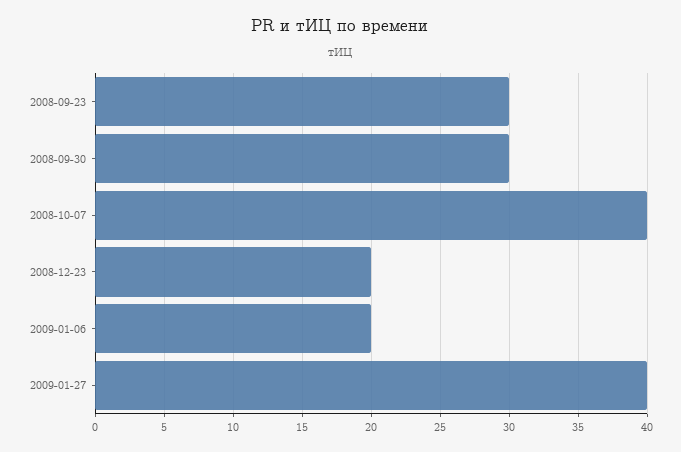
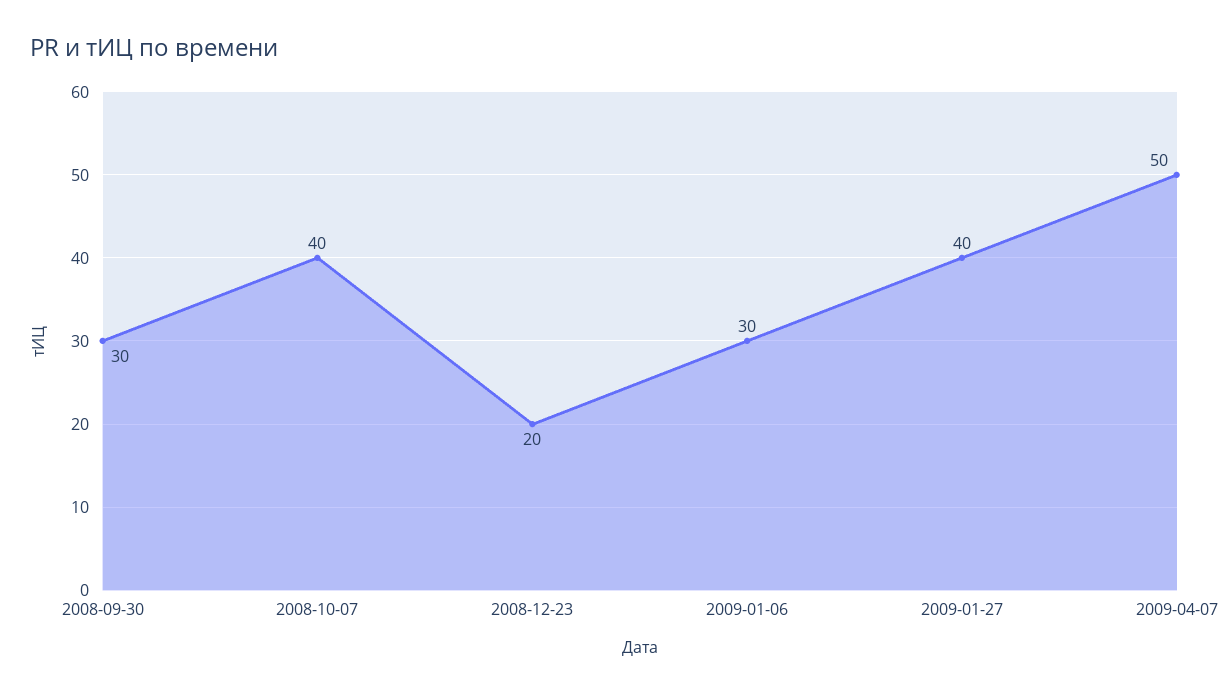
2008-09-23: 30 -> none
2009-01-06: 20 -> 30
2009-04-07: none -> 50

